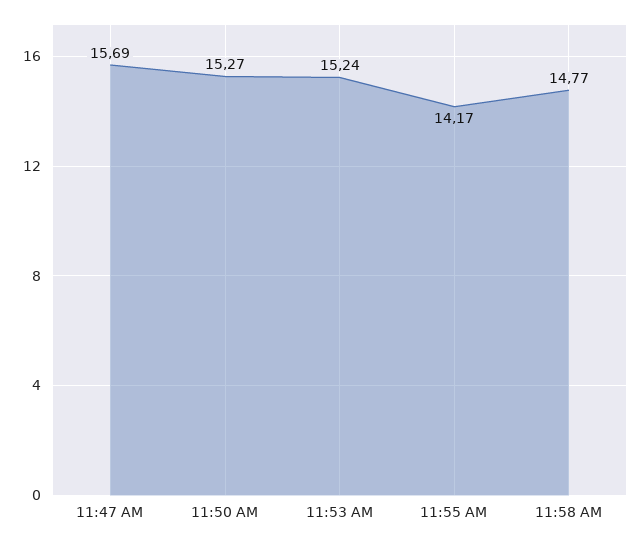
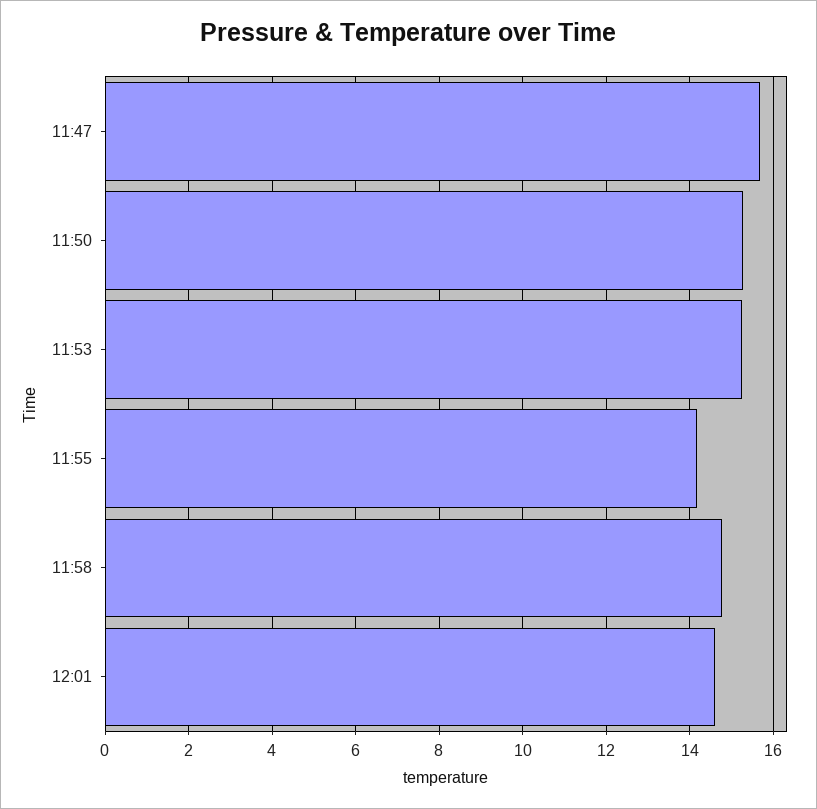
12:01: none -> 14.6

